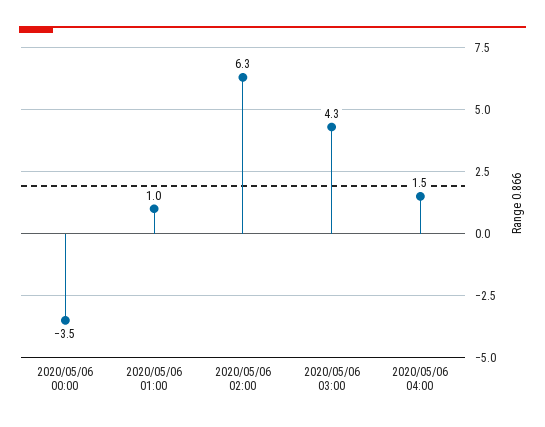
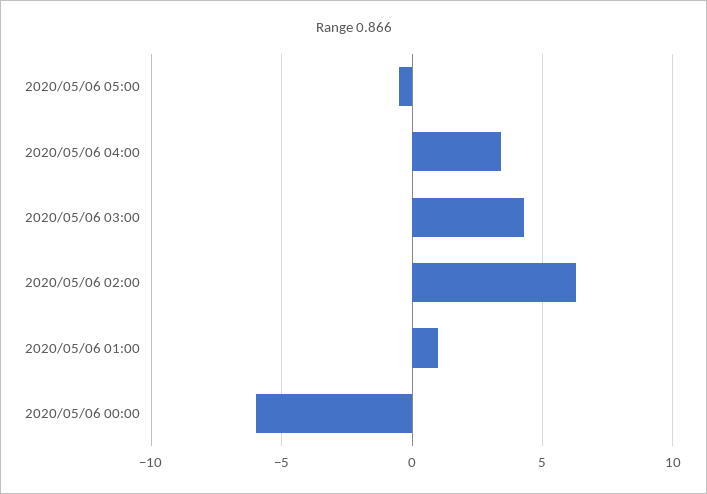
2020/05/06 00:00: -3.5 -> -6
2020/05/06 04:00: 1.5 -> 3.5
2020/05/06 05:00: none -> -0.5

